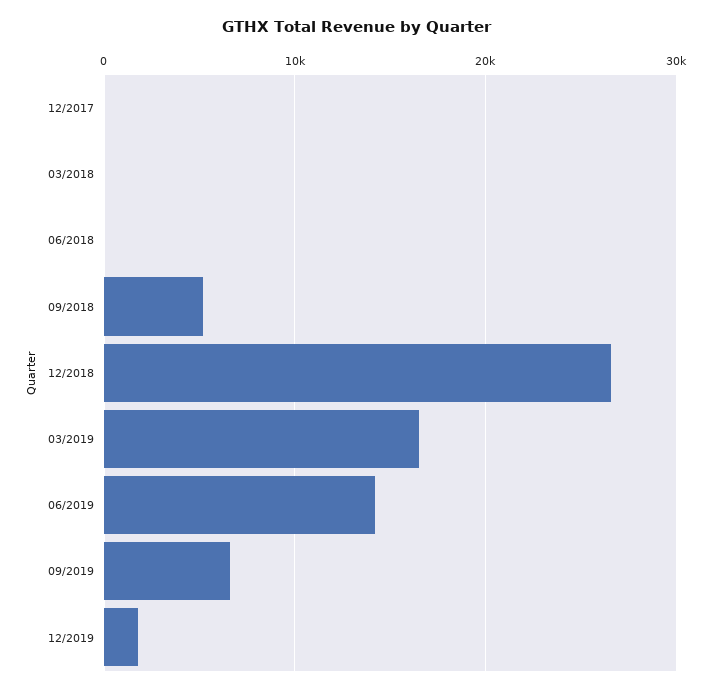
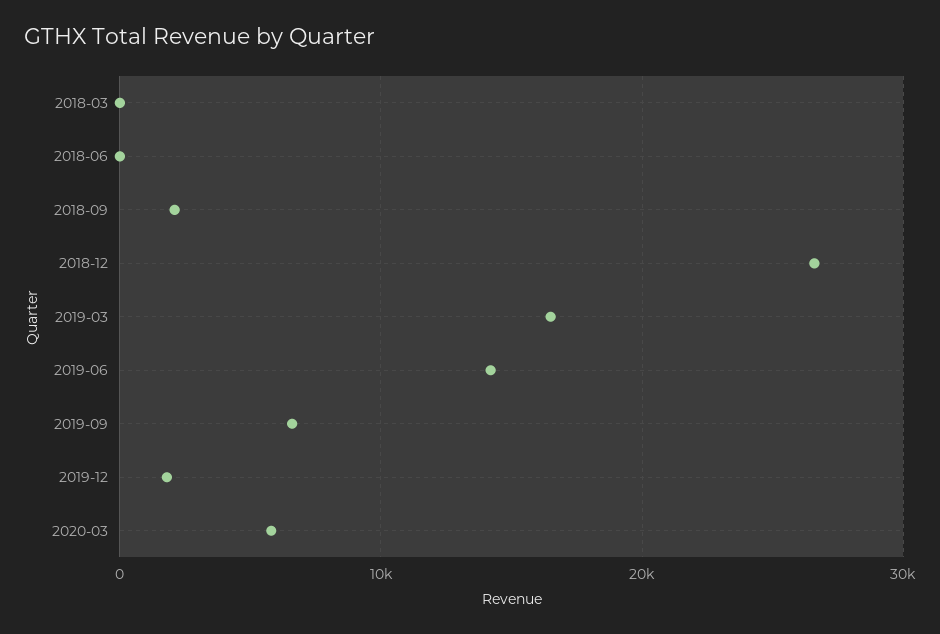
12/2017: 0 -> none
09/2018: 5000 -> 2000
2020-03: none -> 6000

